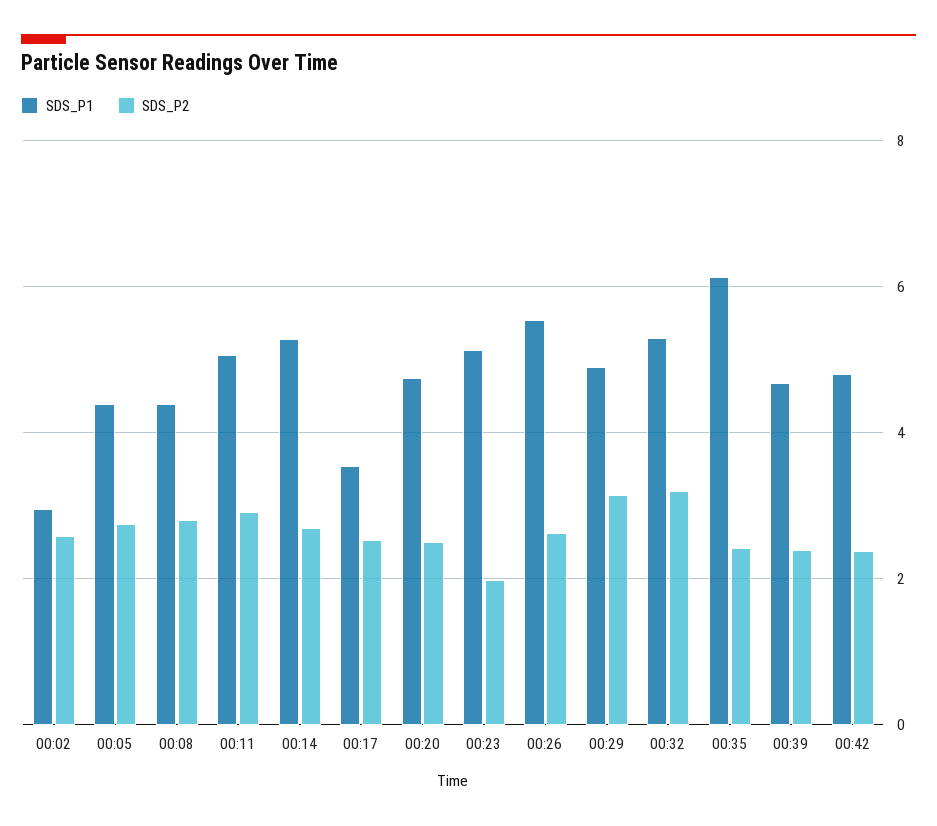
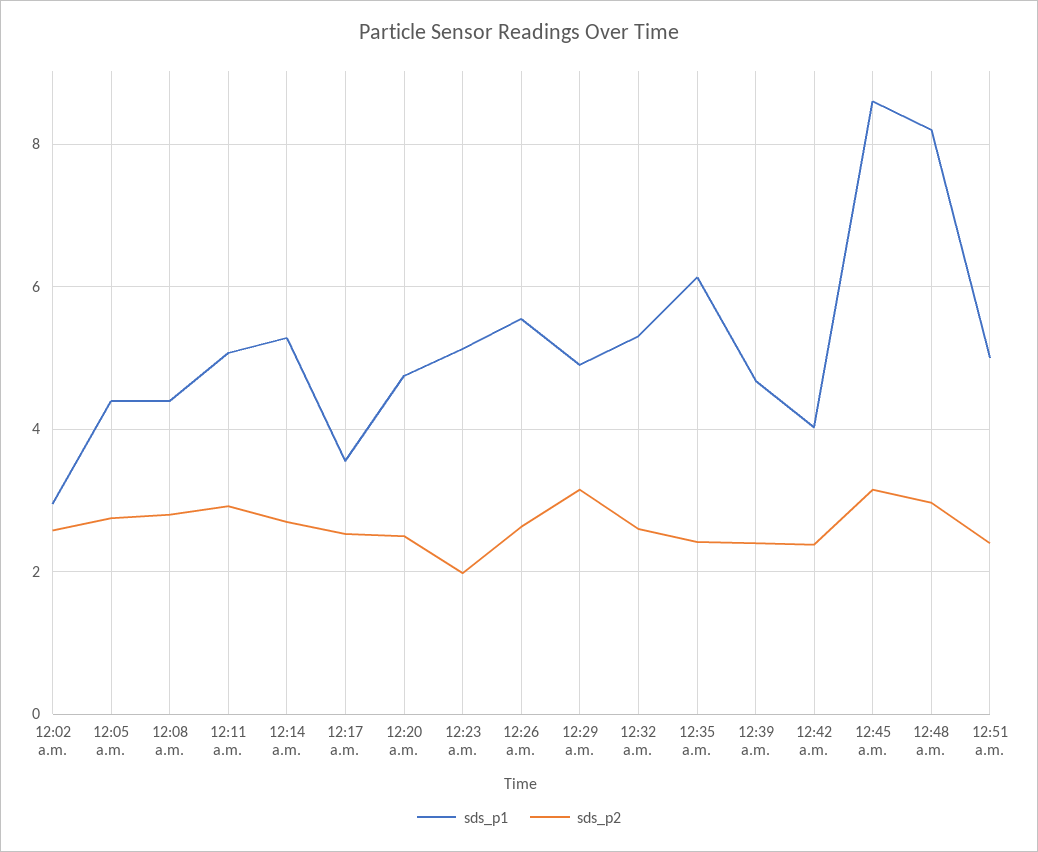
SDS_P2, 00:32: 3.2 -> 2.6
SDS_P1, 00:42: 4.8 -> 4
SDS_P1, 12:45 a.m.: none -> 8.6
SDS_P2, 12:45 a.m.: none -> 3.2
SDS_P1, 12:48 a.m.: none -> 8.2
SDS_P2, 12:48 a.m.: none -> 3
SDS_P1, 12:51 a.m.: none -> 5
SDS_P2, 12:51 a.m.: none -> 2.4

